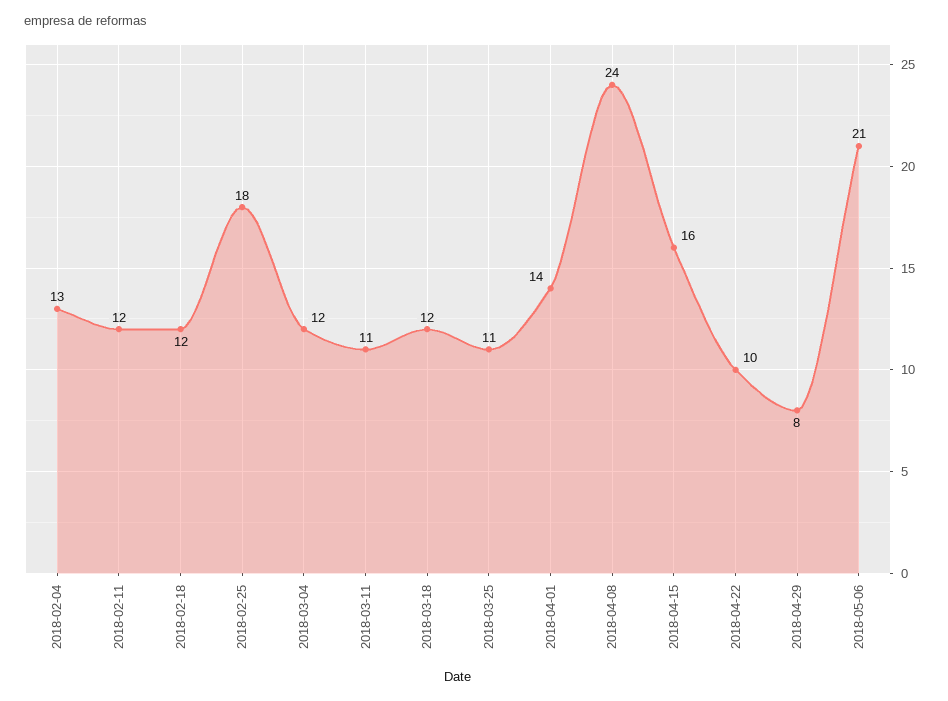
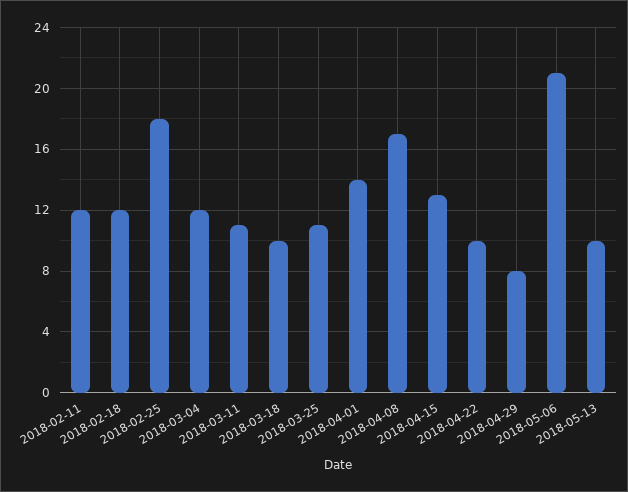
2018-02-04: 13 -> none
2018-03-18: 12 -> 10
2018-04-08: 24 -> 17
2018-04-15: 16 -> 13
2018-05-13: none -> 10

